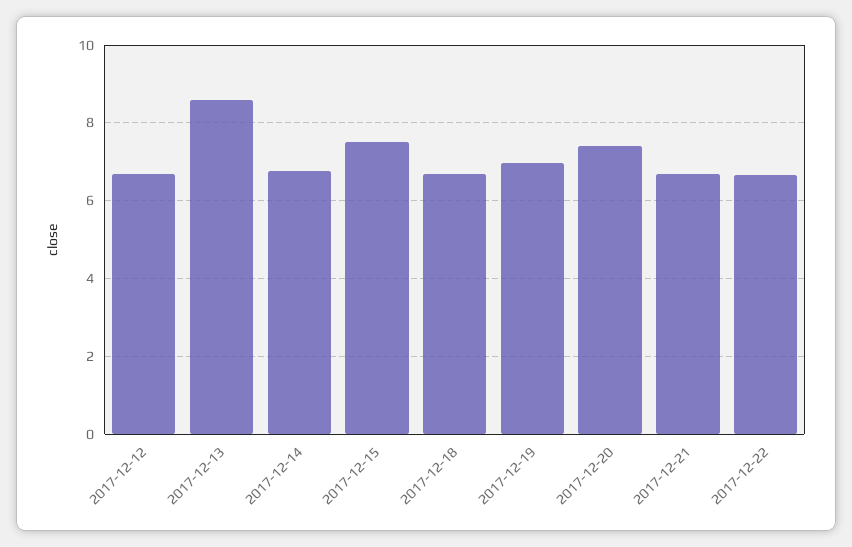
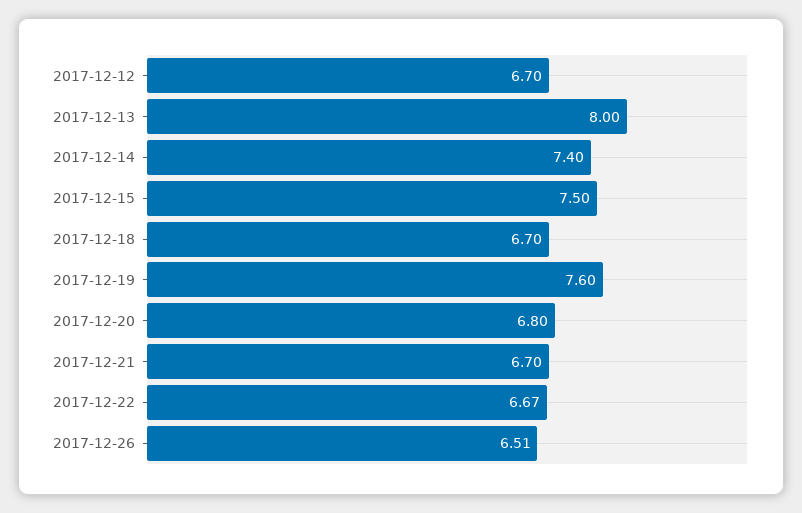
2017-12-13: 8.6 -> 8
2017-12-14: 6.8 -> 7.4
2017-12-19: 7 -> 7.6
2017-12-20: 7.4 -> 6.8
2017-12-26: none -> 6.51

